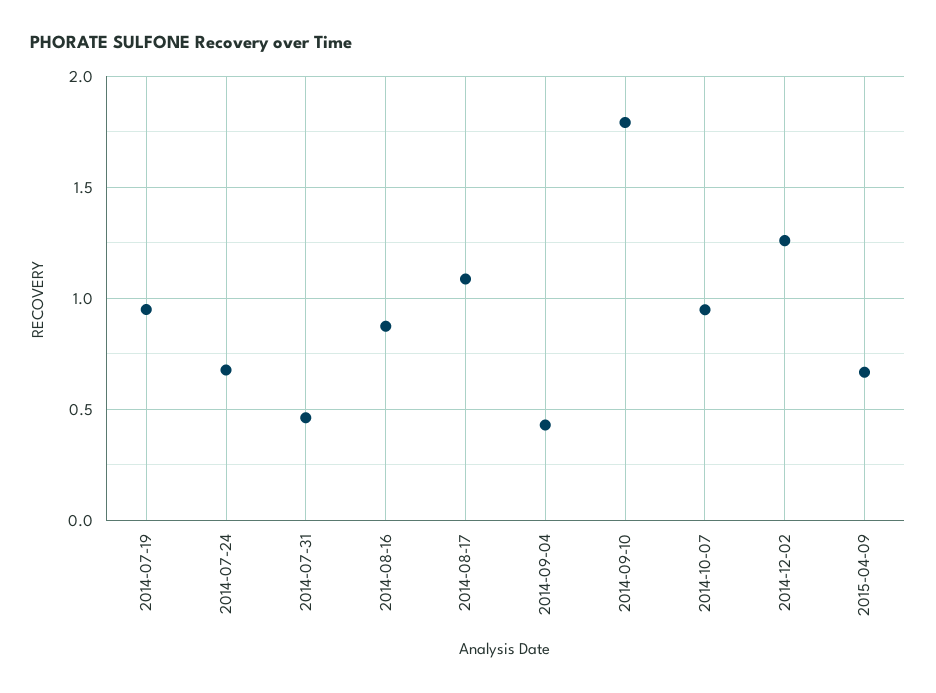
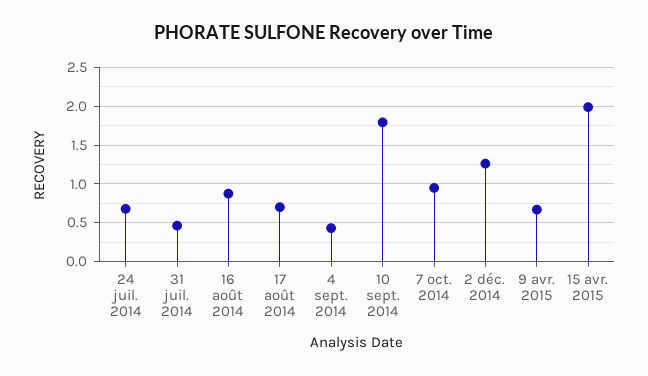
2014-07-19: 0.95 -> none
2014-08-17: 1.1 -> 0.7
15 avr. 2015: none -> 2

